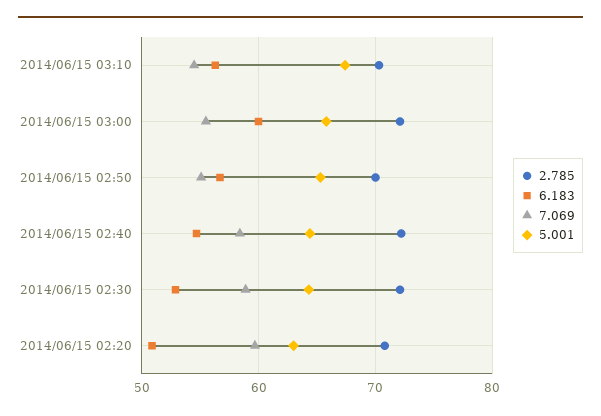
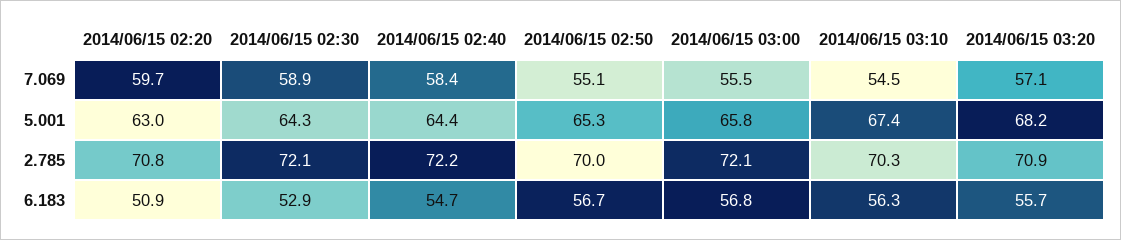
6.183, 2014/06/15 03:00: 60 -> 56.8
7.069, 2014/06/15 03:20: none -> 57.1
5.001, 2014/06/15 03:20: none -> 68.2
2.785, 2014/06/15 03:20: none -> 70.9
6.183, 2014/06/15 03:20: none -> 55.7

